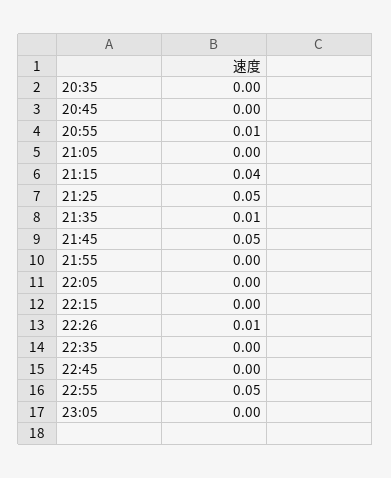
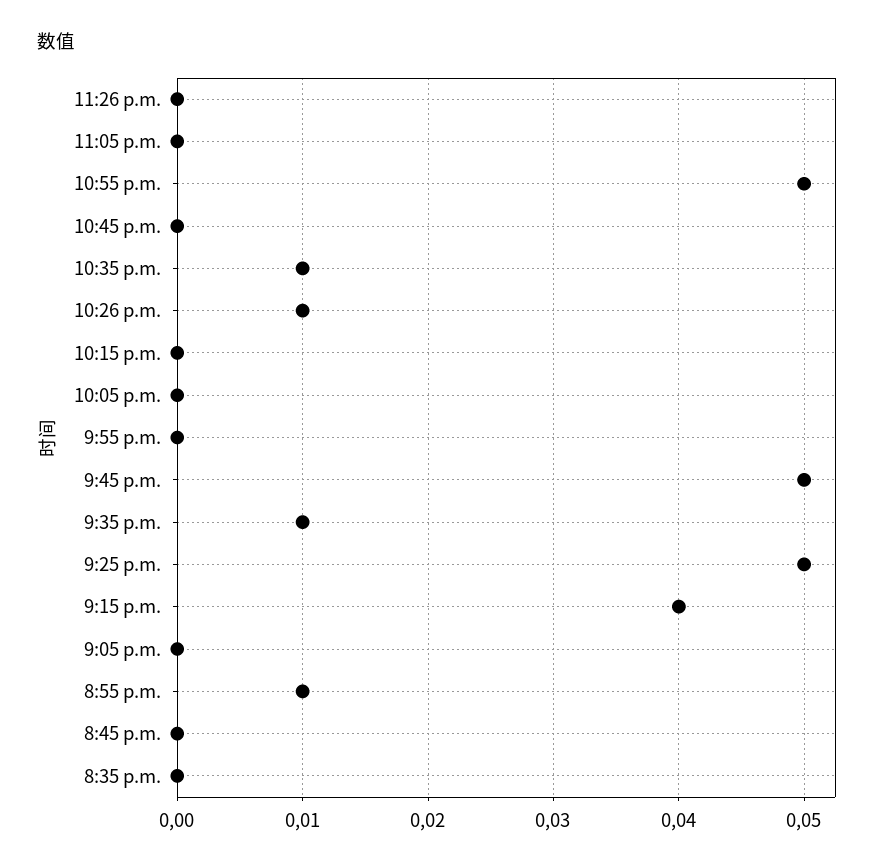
22:35: 0 -> 0.01
11:26 p.m.: none -> 0

